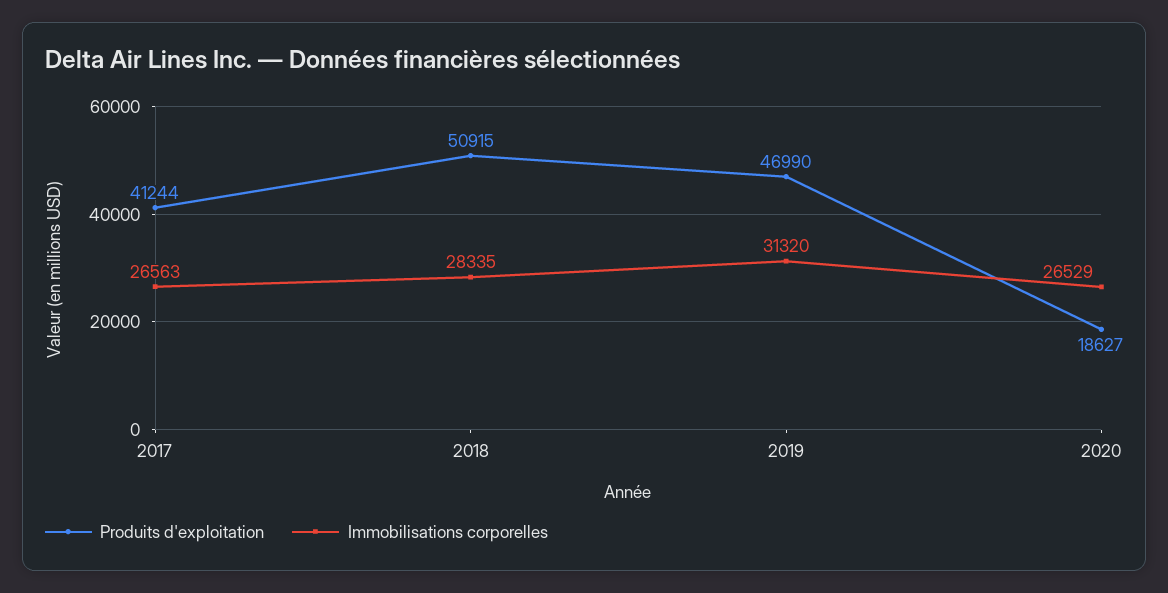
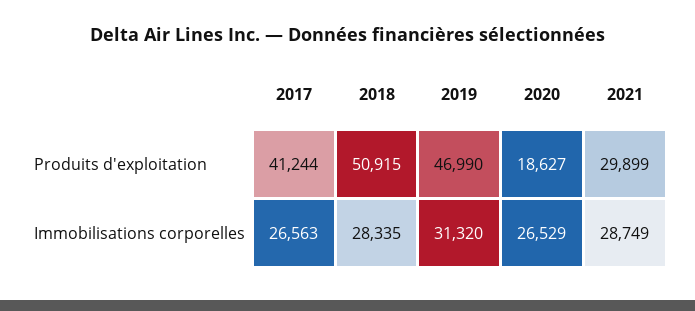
Produits d'exploitation, 2021: none -> 29899
Immobilisations corporelles, 2021: none -> 28749

